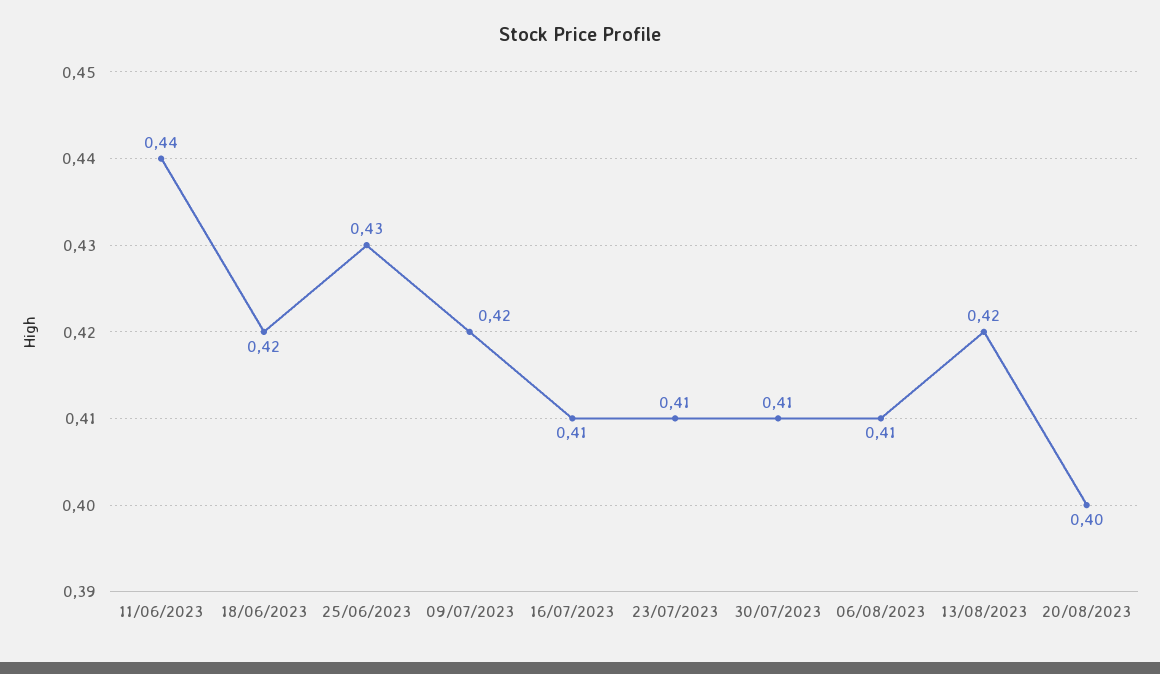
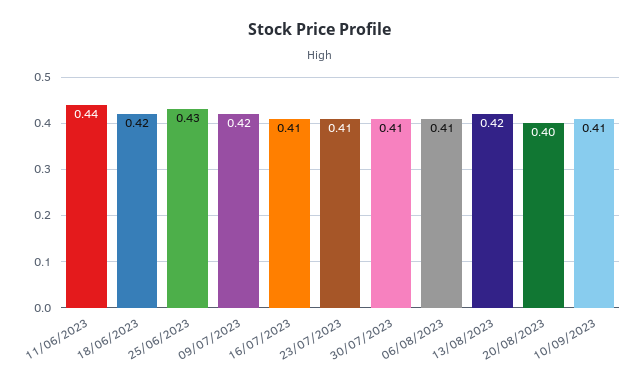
10/09/2023: none -> 0.41

